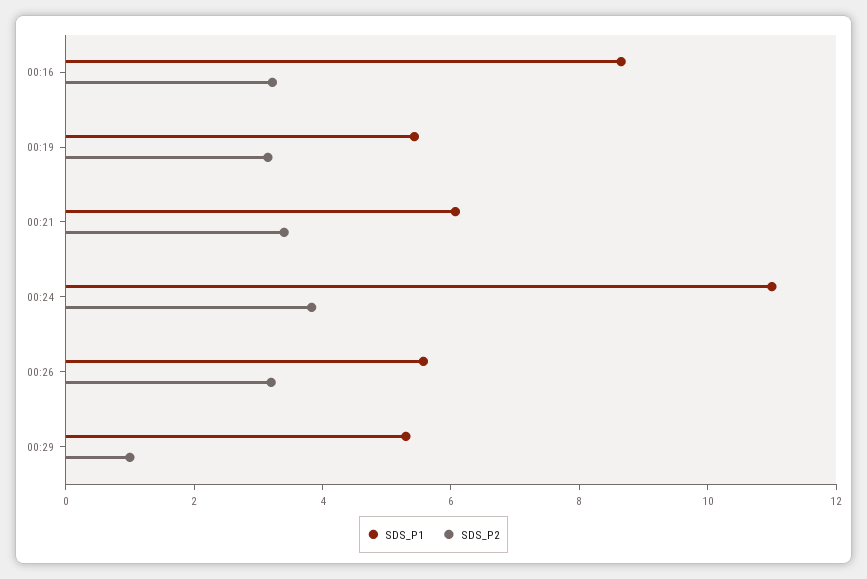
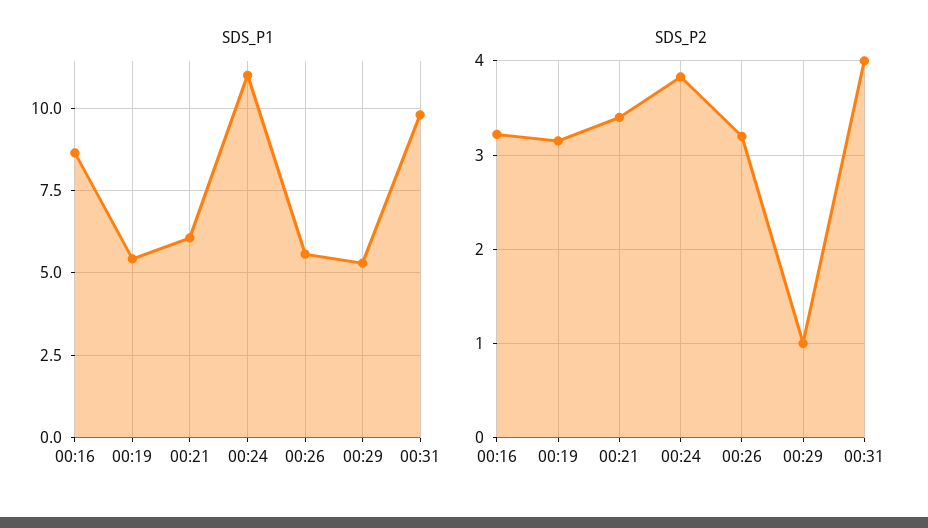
SDS_P1, 00:31: none -> 9.75
SDS_P2, 00:31: none -> 4

